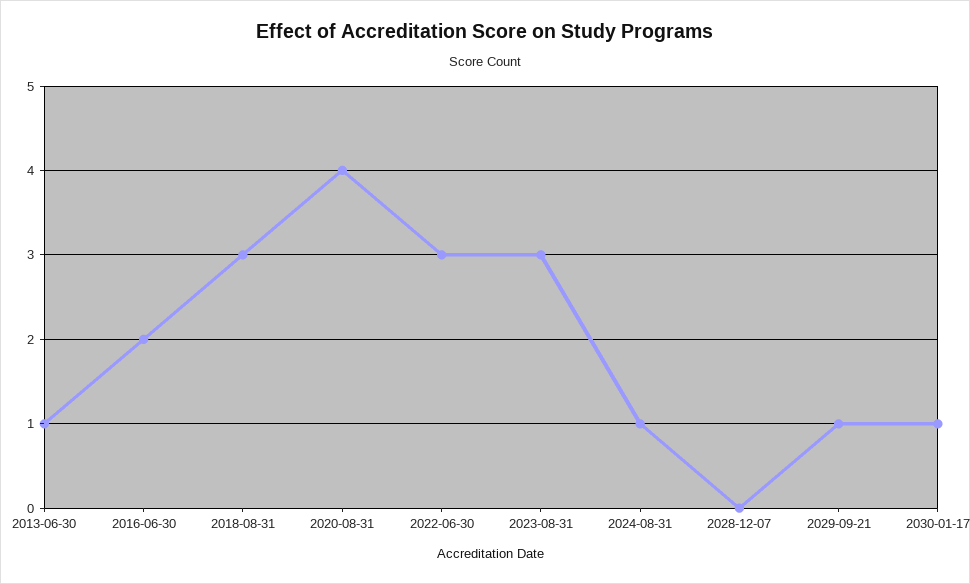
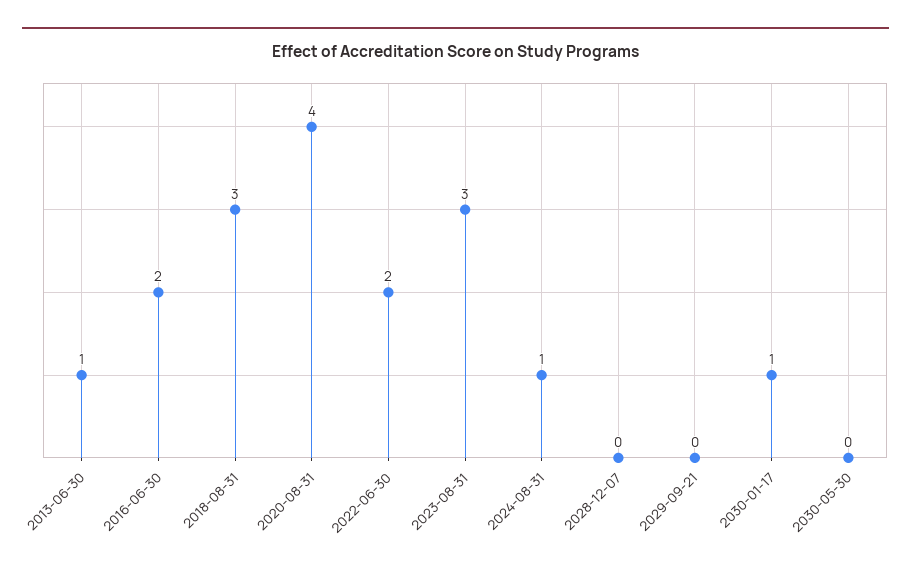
2022-06-30: 3 -> 2
2029-09-21: 1 -> 0
2030-05-30: none -> 0

